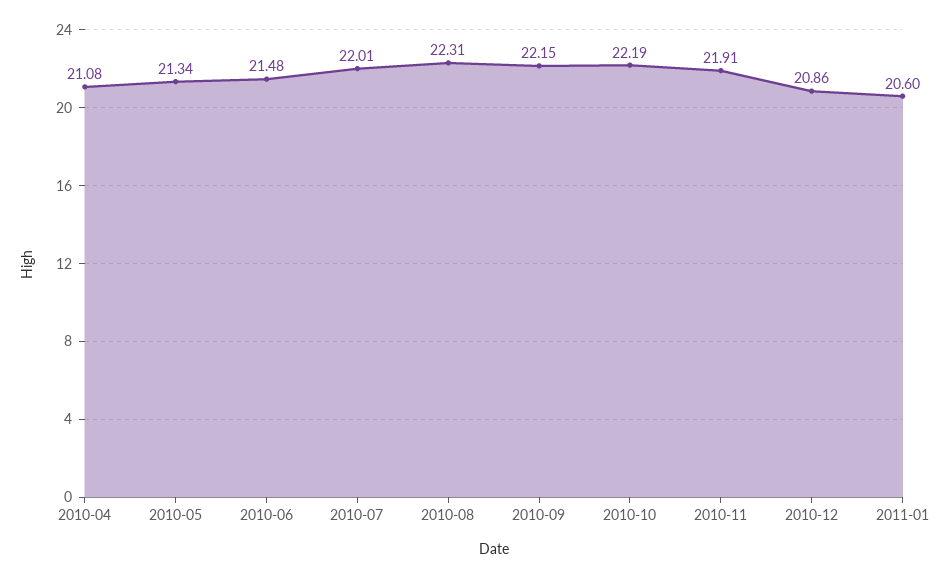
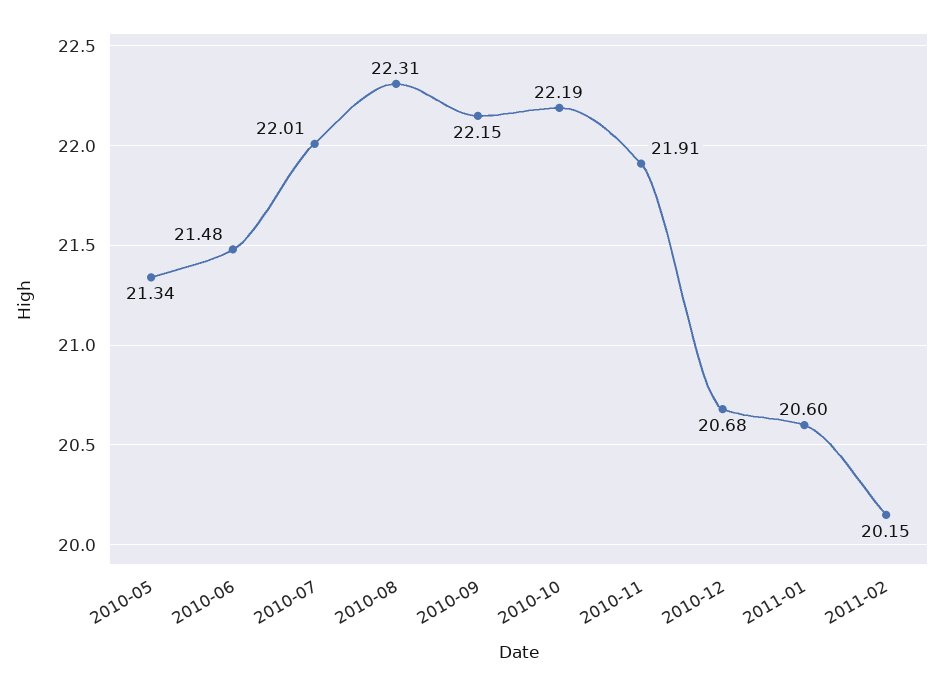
2010-04: 21.08 -> none
2010-12: 20.86 -> 20.68
2011-02: none -> 20.15

